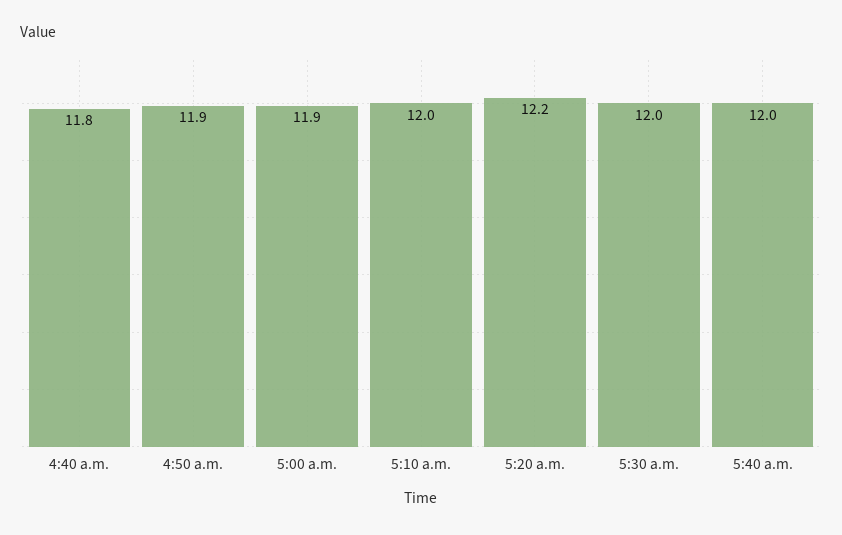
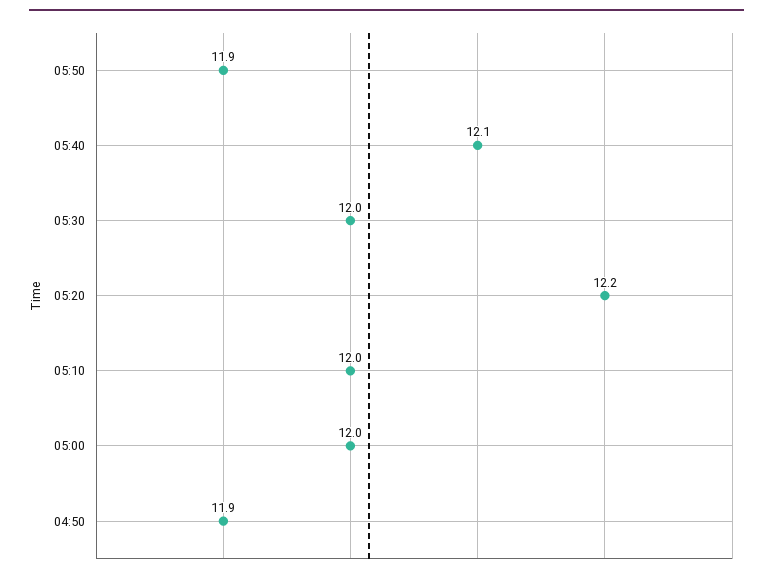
4:40 a.m.: 11.8 -> none
5:00 a.m.: 11.9 -> 12
5:40 a.m.: 12 -> 12.1
05:50: none -> 11.9

